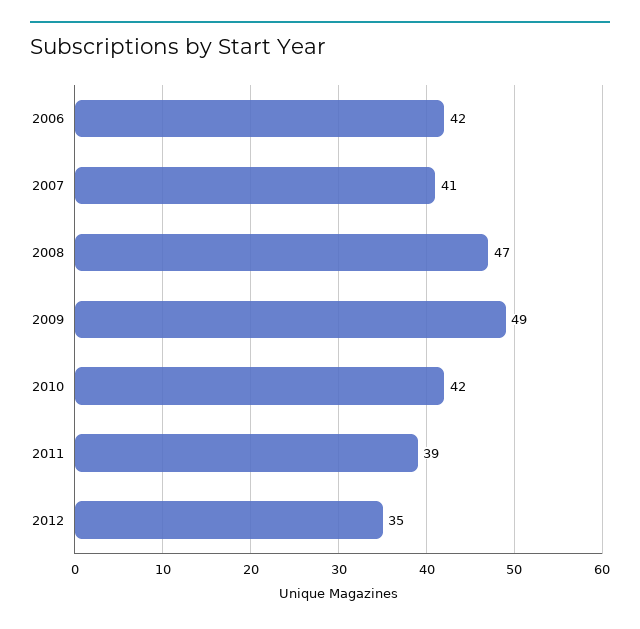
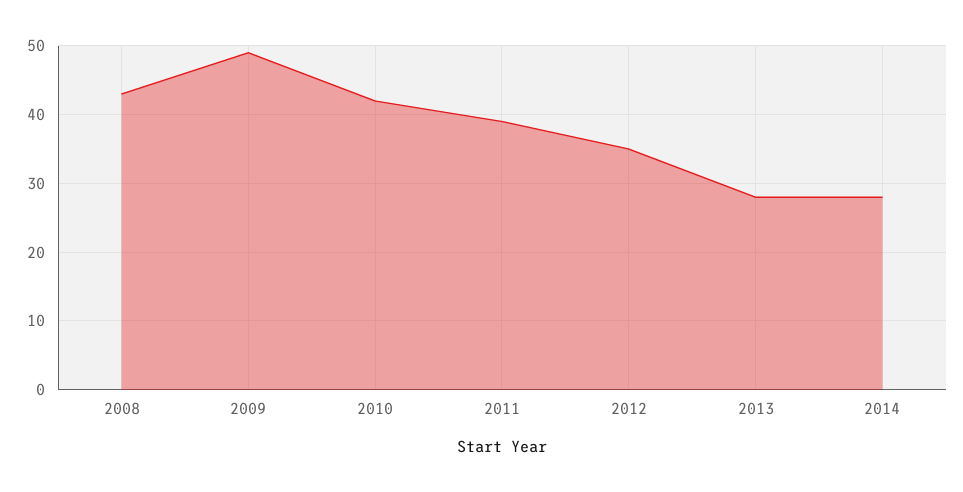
2006: 42 -> none
2007: 41 -> none
2008: 47 -> 43
2013: none -> 28
2014: none -> 28

